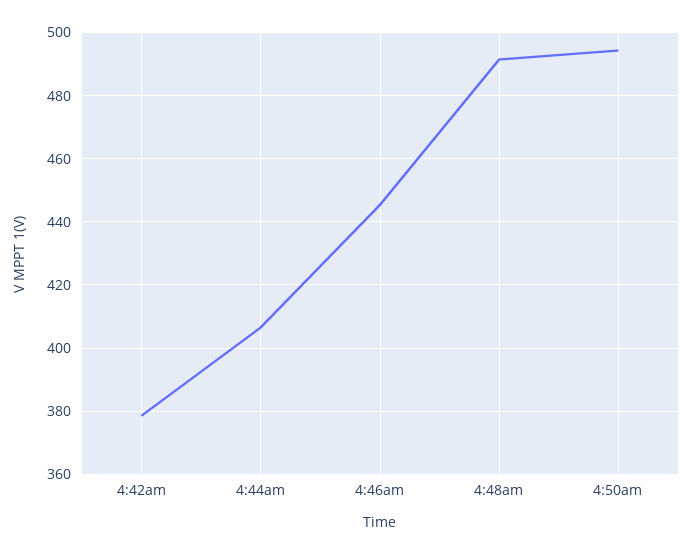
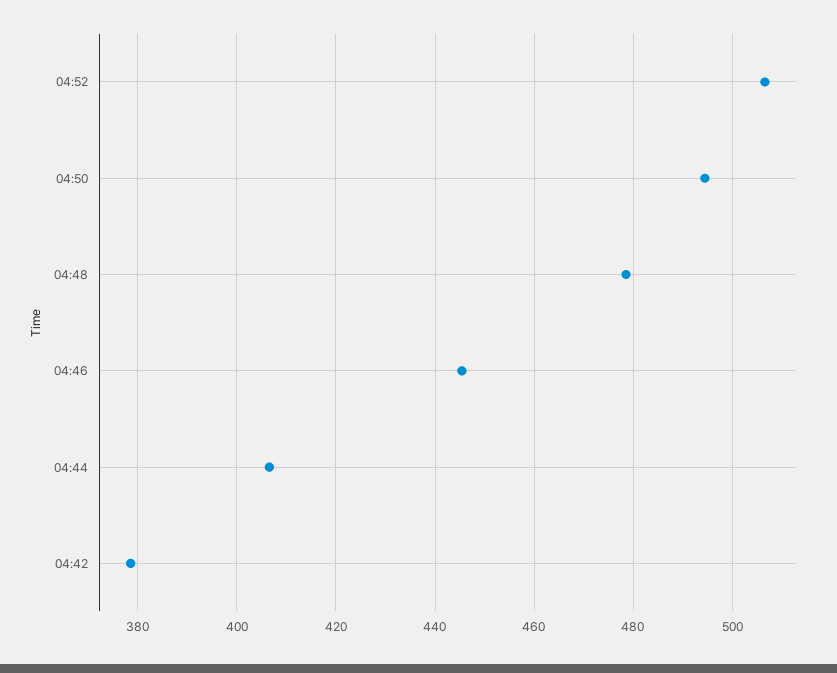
4:48am: 492 -> 478
04:52: none -> 506

